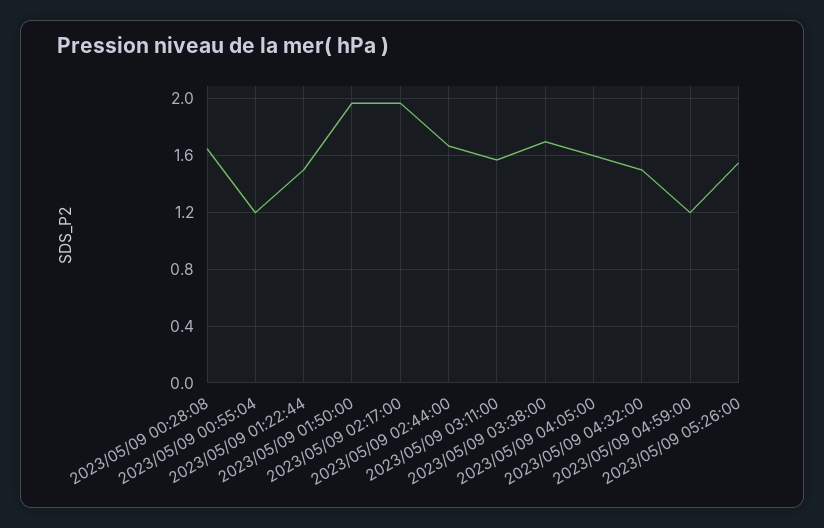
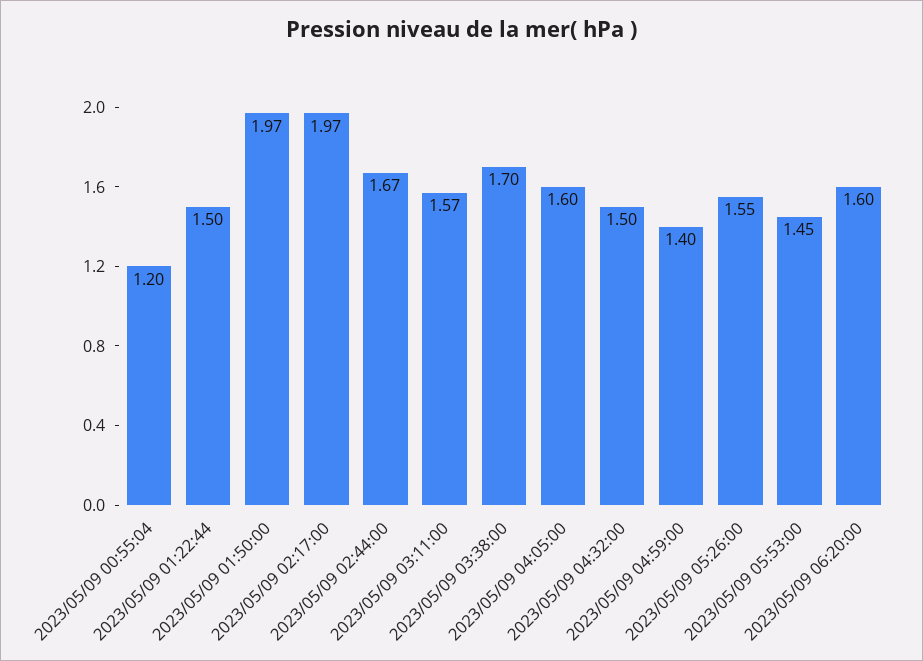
2023/05/09 00:28:08: 1.65 -> none
2023/05/09 04:59:00: 1.2 -> 1.4
2023/05/09 05:53:00: none -> 1.45
2023/05/09 06:20:00: none -> 1.6

